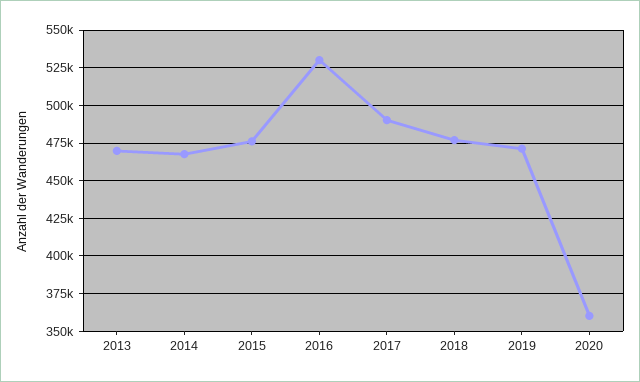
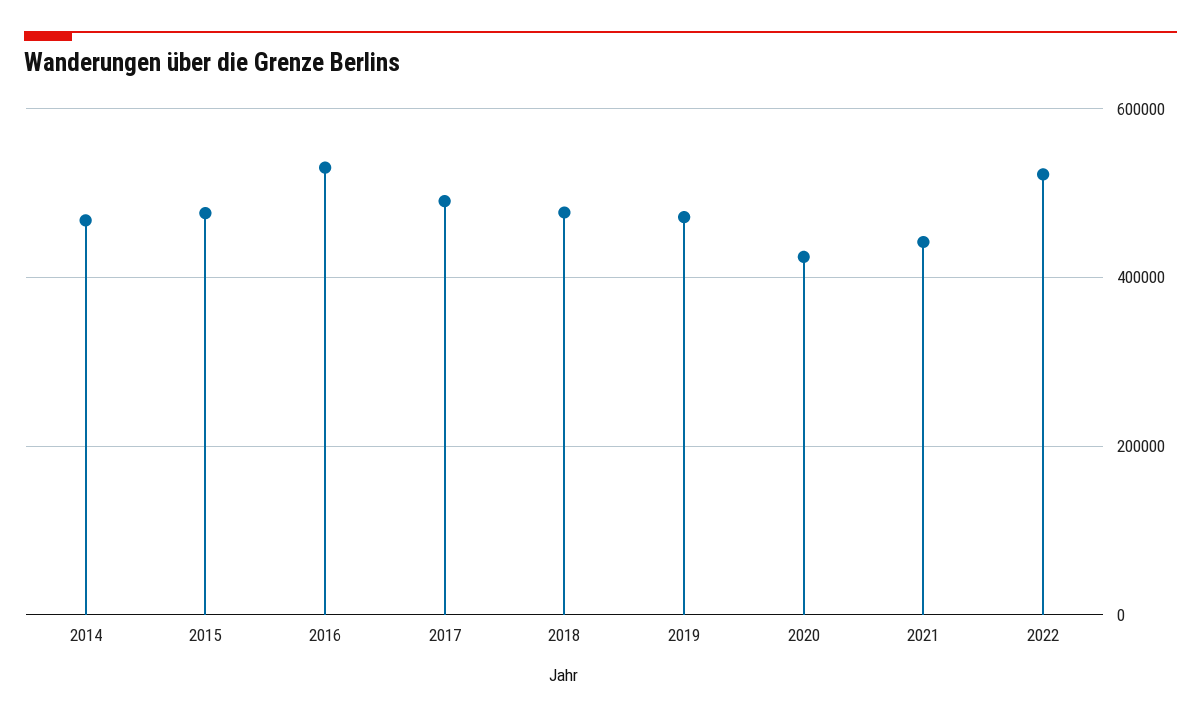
2013: 470000 -> none
2020: 360000 -> 420000
2021: none -> 440000
2022: none -> 520000

